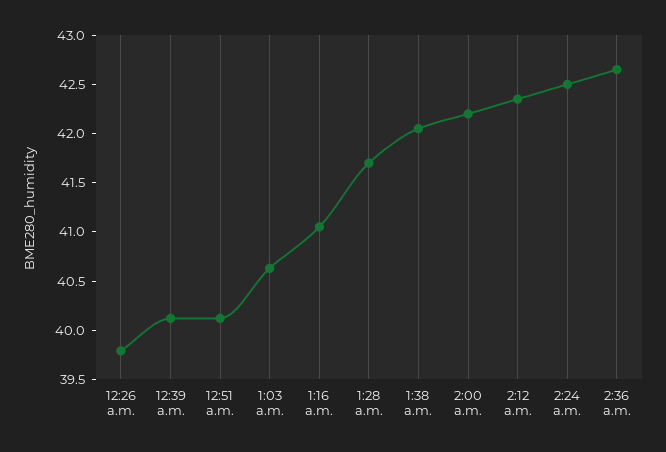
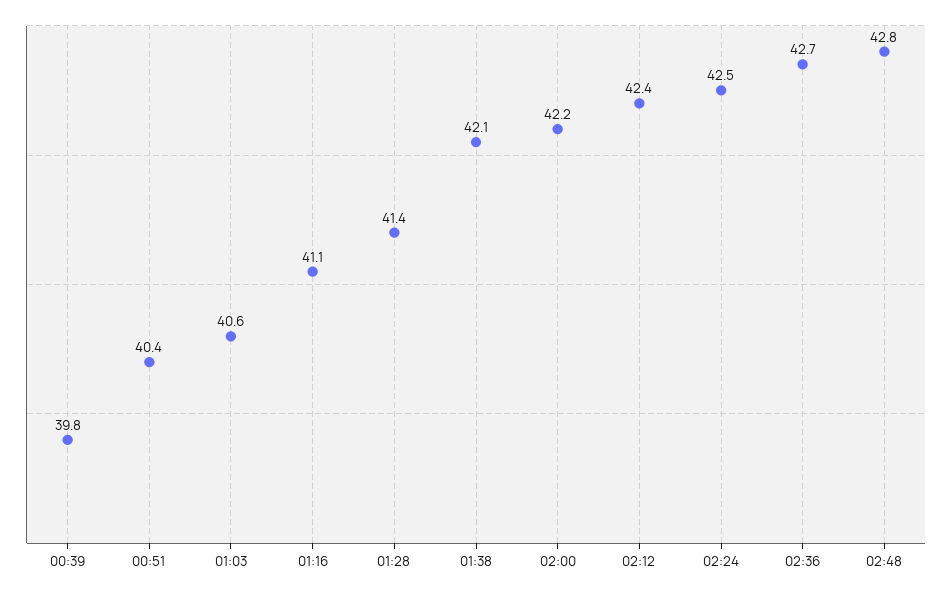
12:26 a.m.: 39.8 -> none
12:39 a.m.: 40.1 -> 39.8
12:51 a.m.: 40.1 -> 40.4
1:28 a.m.: 41.7 -> 41.4
02:48: none -> 42.8

